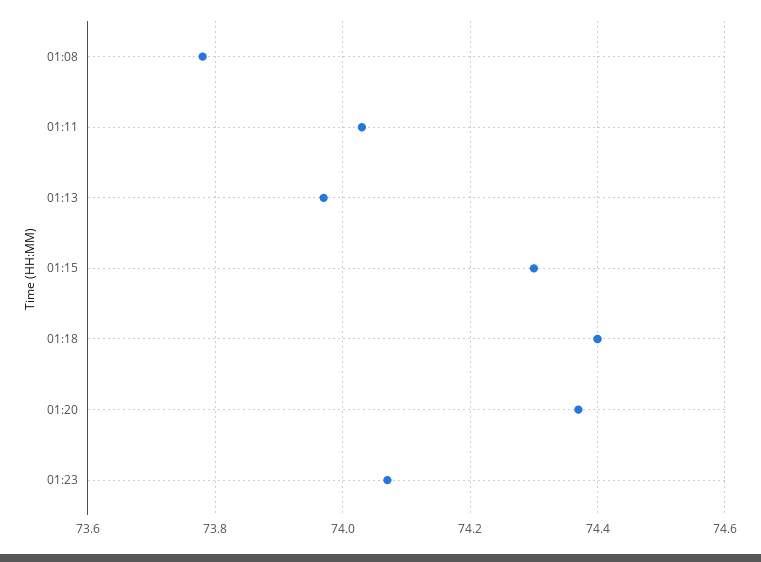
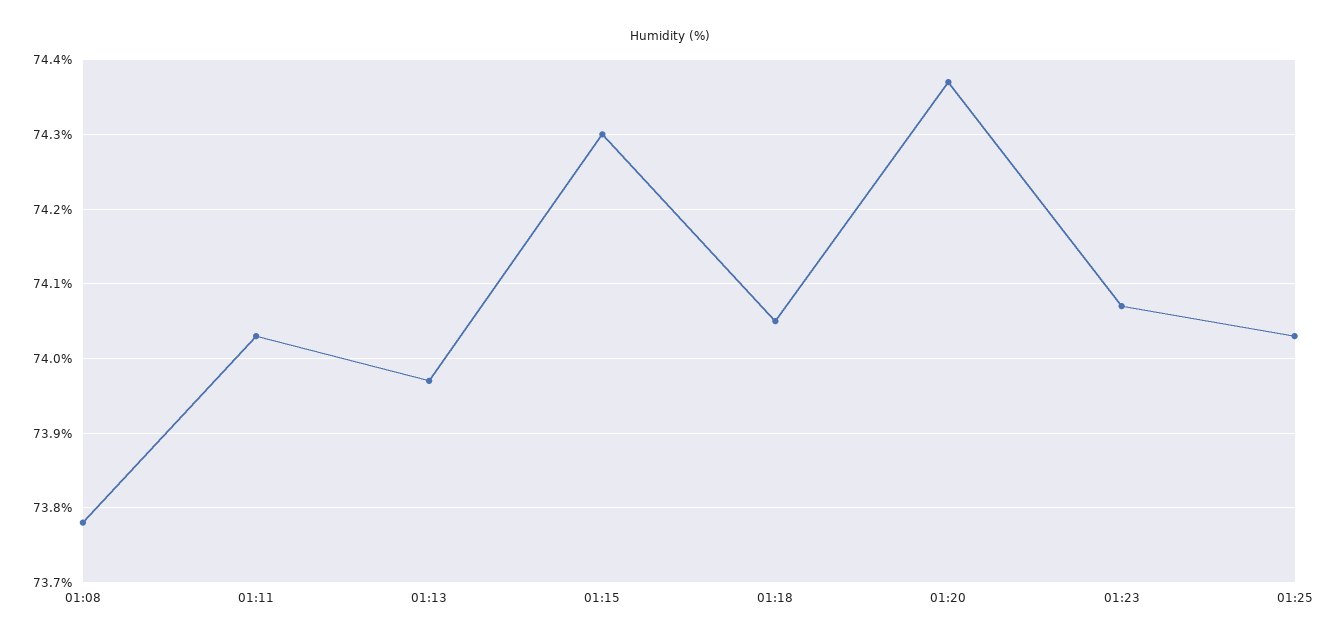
01:18: 74.4 -> 74.05
01:25: none -> 74.03

